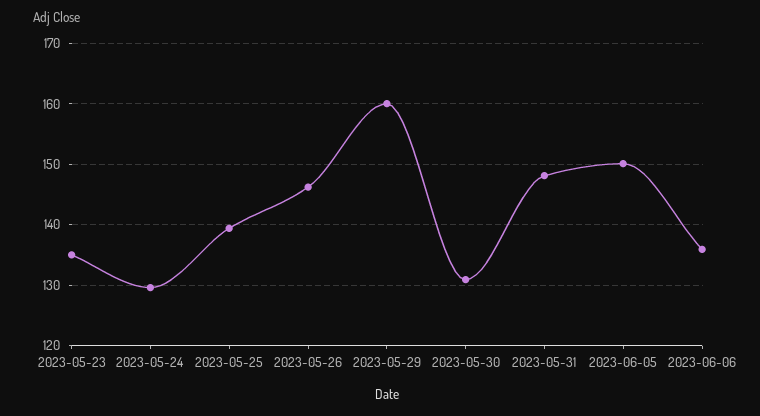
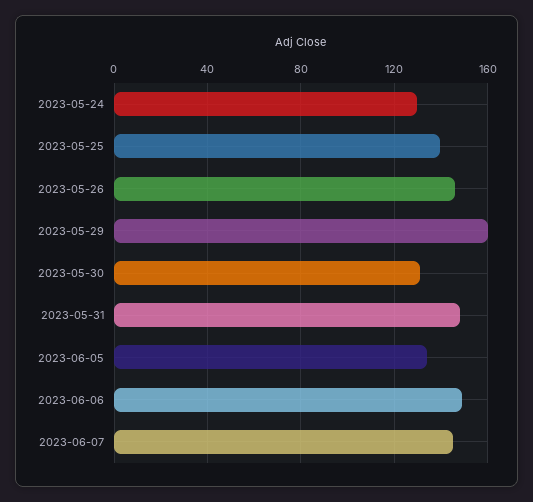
2023-05-23: 135 -> none
2023-06-05: 150 -> 135
2023-06-06: 136 -> 150
2023-06-07: none -> 145

